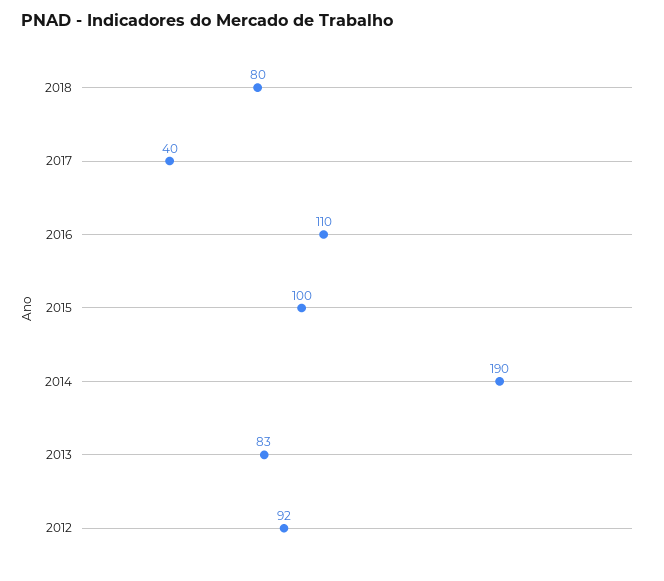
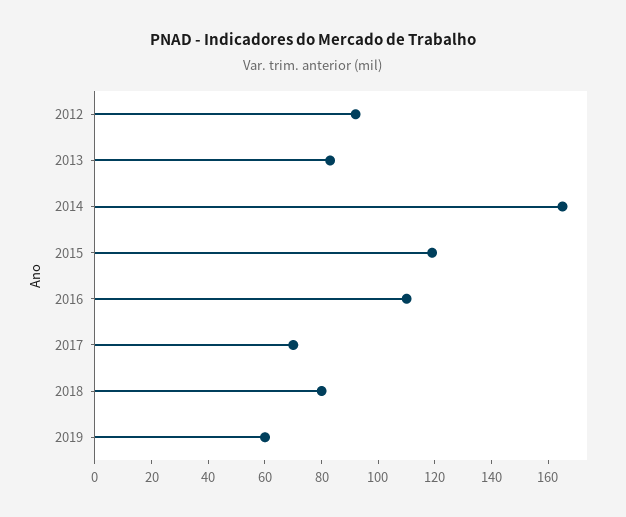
2017: 40 -> 70
2015: 100 -> 120
2014: 190 -> 165
2019: none -> 60

